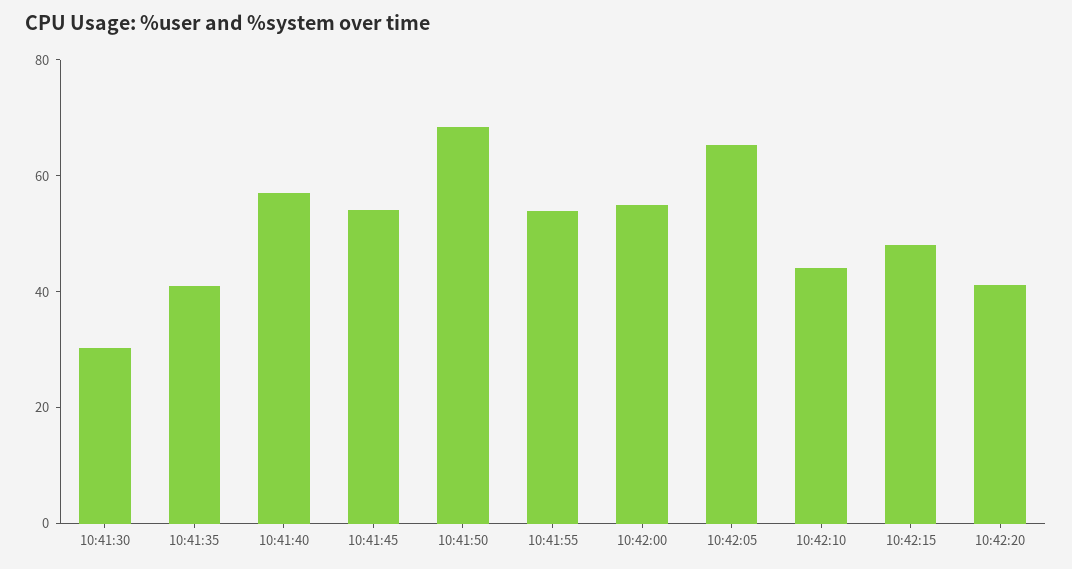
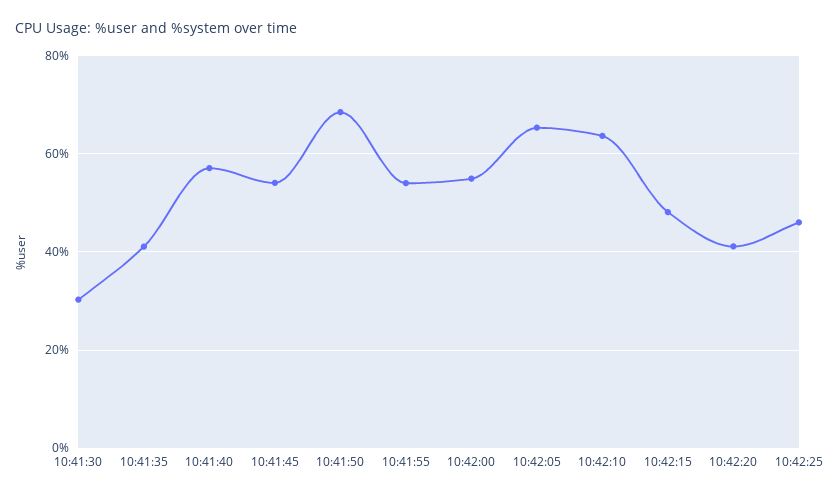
10:42:10: 45 -> 64
10:42:25: none -> 46

